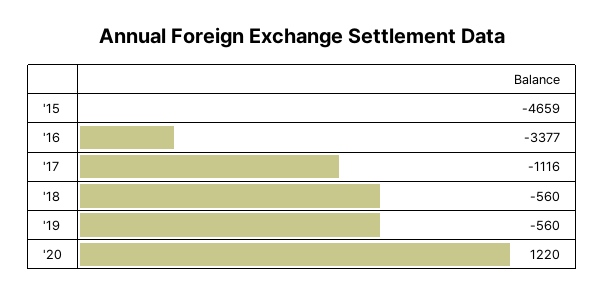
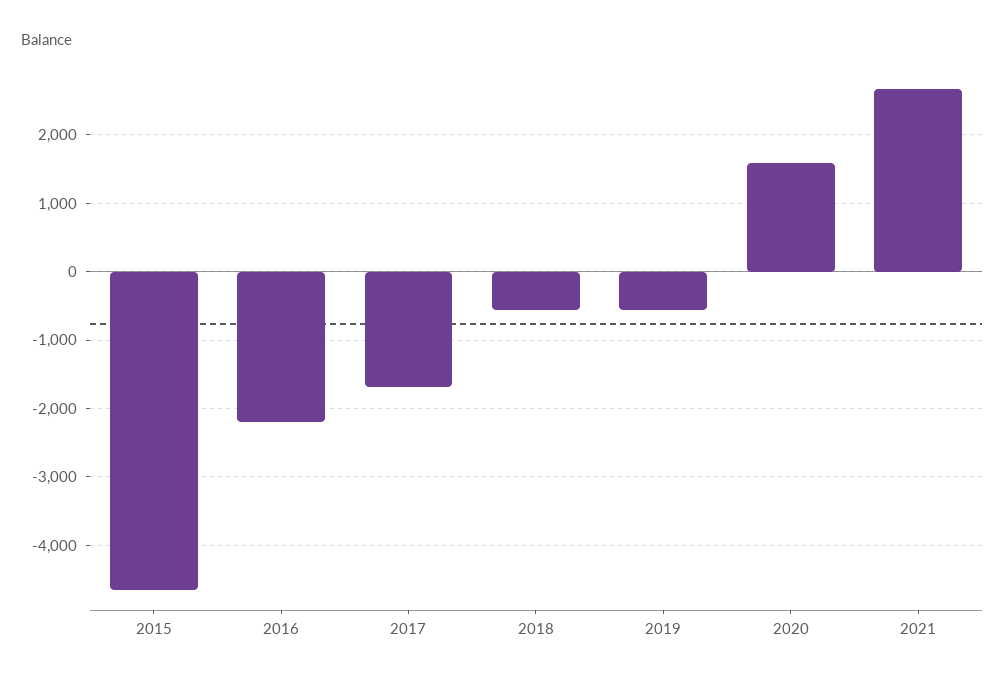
'16: -3377 -> -2200
'17: -1116 -> -1700
'20: 1220 -> 1600
2021: none -> 2700

